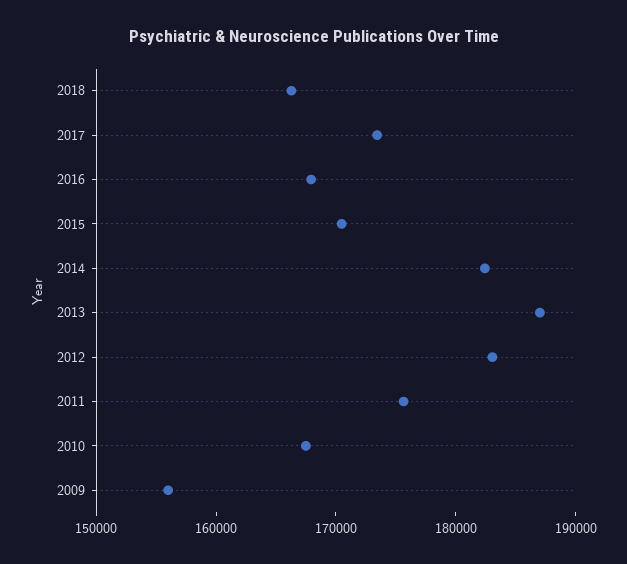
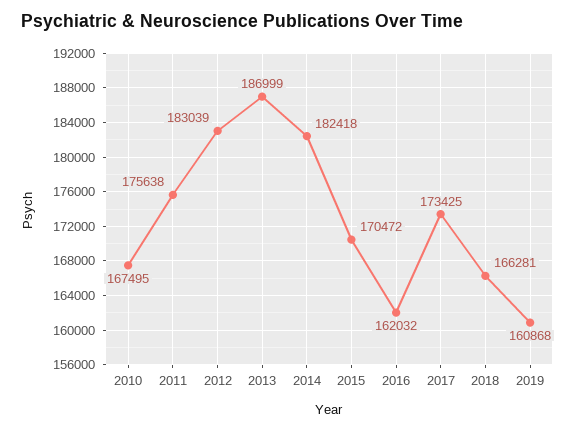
2016: 168000 -> 162032
2009: 156000 -> none
2019: none -> 160868

